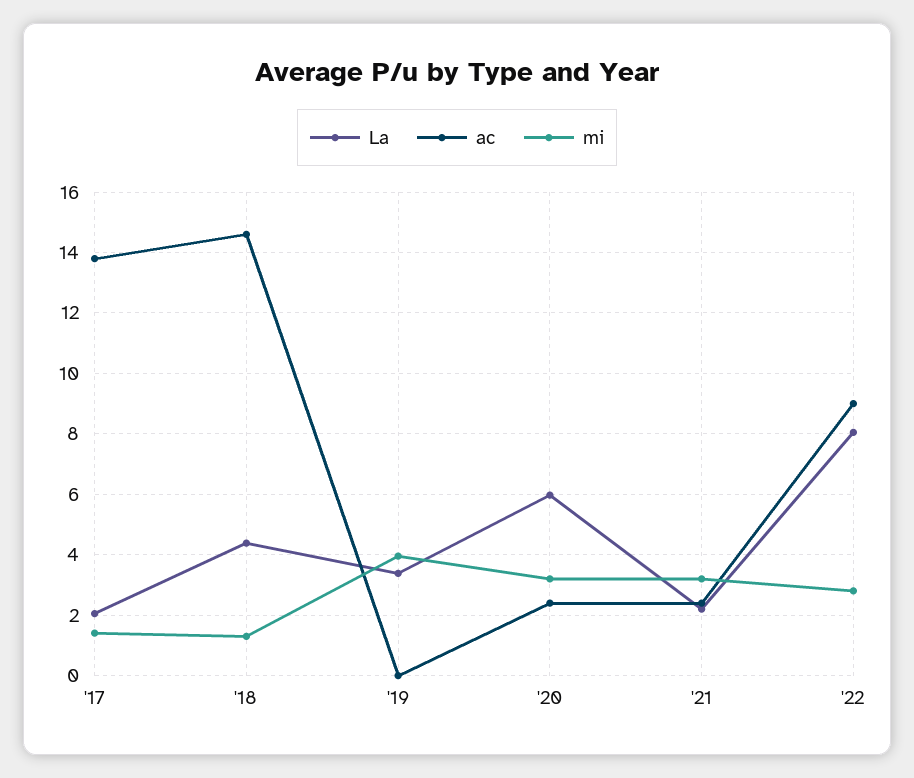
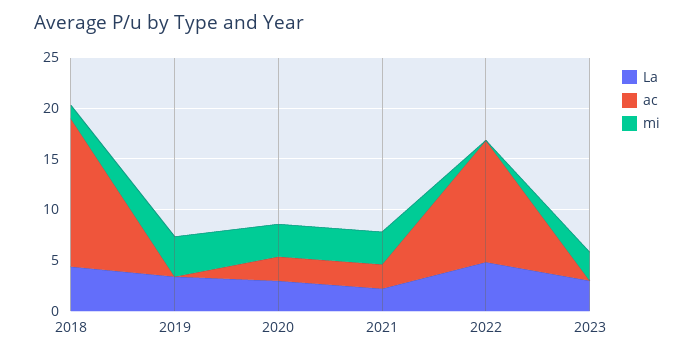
La, '17: 2 -> none
ac, '17: 13.8 -> none
mi, '17: 1.4 -> none
La, '20: 6 -> 3
La, '22: 8 -> 5
ac, '22: 9 -> 12
mi, '22: 2.8 -> 0
La, 2023: none -> 3
ac, 2023: none -> 0
mi, 2023: none -> 3

